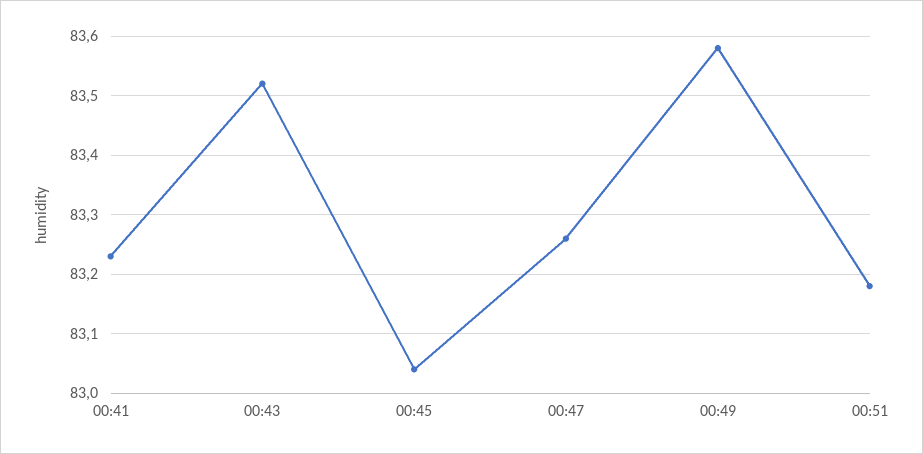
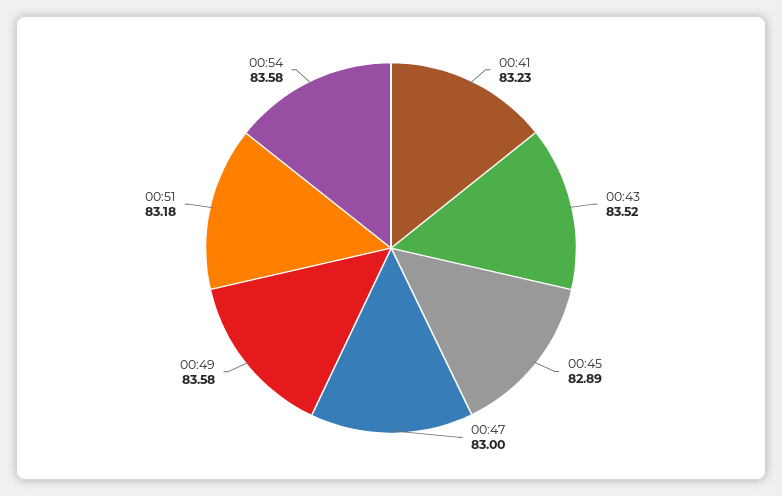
00:45: 83.05 -> 82.89
00:47: 83.25 -> 83
00:54: none -> 83.58

